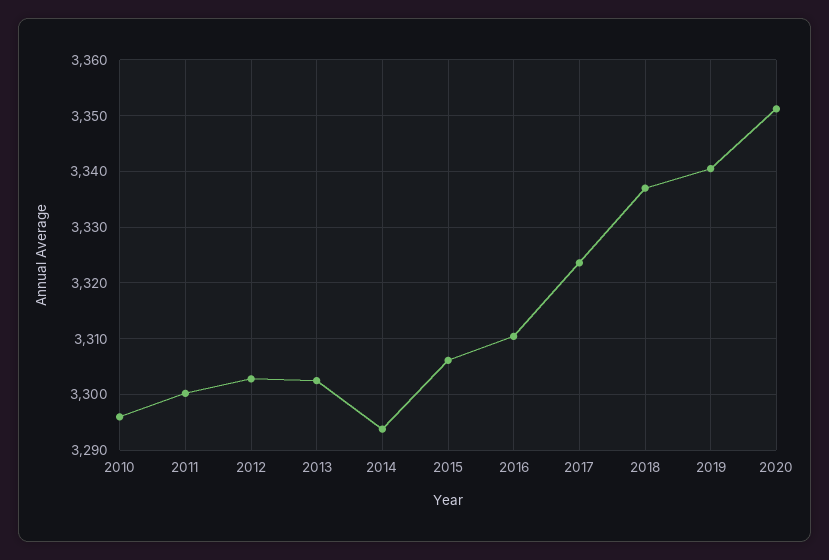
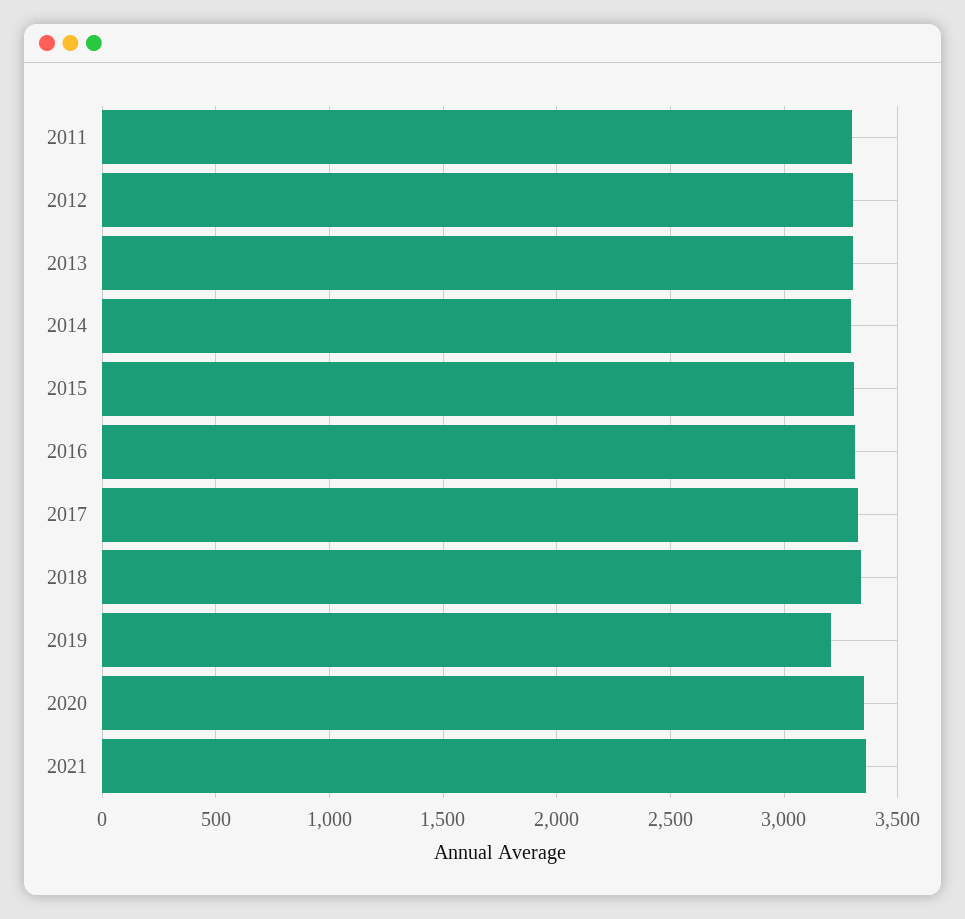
2010: 3296 -> none
2019: 3340 -> 3200
2021: none -> 3350

